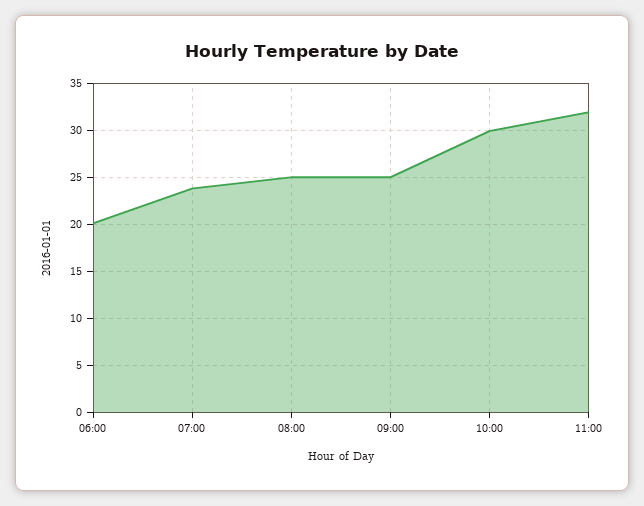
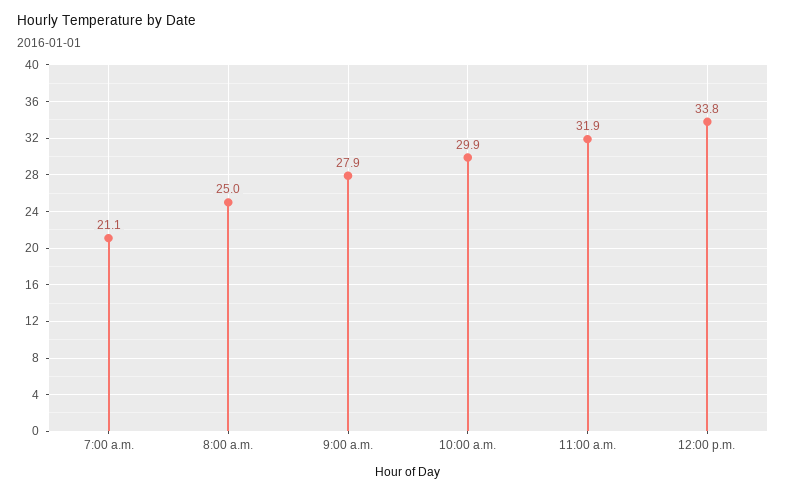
06:00: 20 -> none
07:00: 24 -> 21.1
09:00: 25 -> 27.9
12:00 p.m.: none -> 33.8

